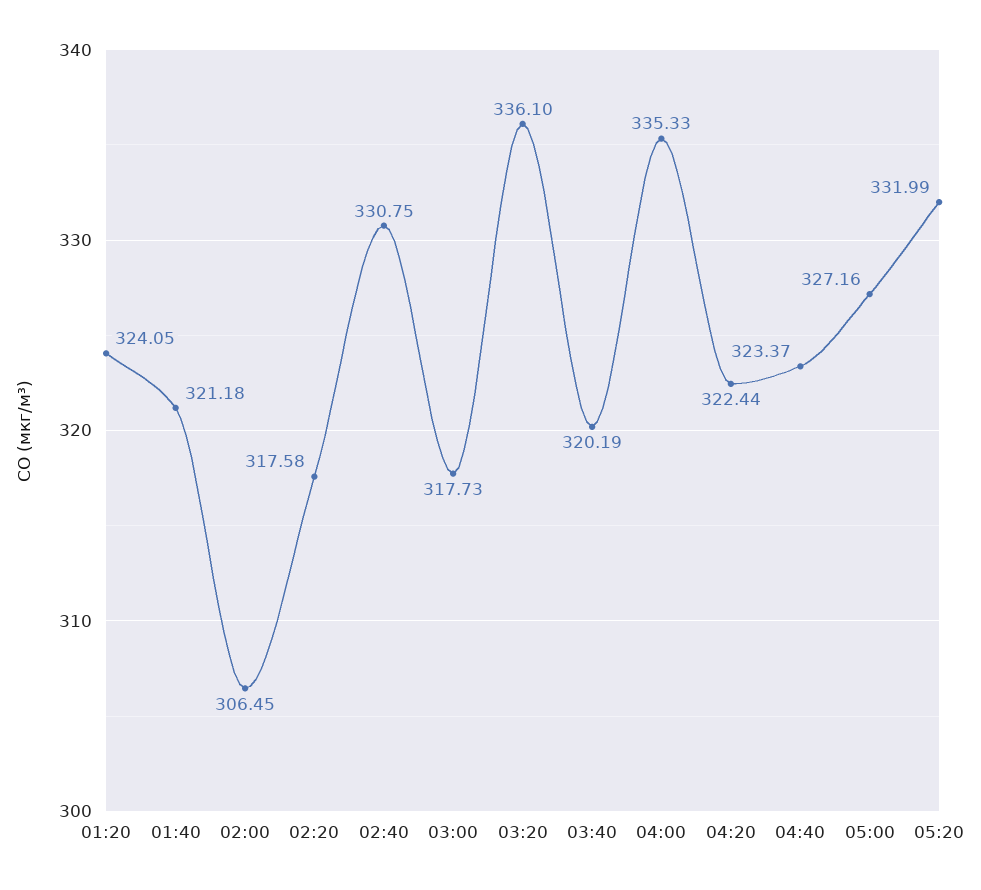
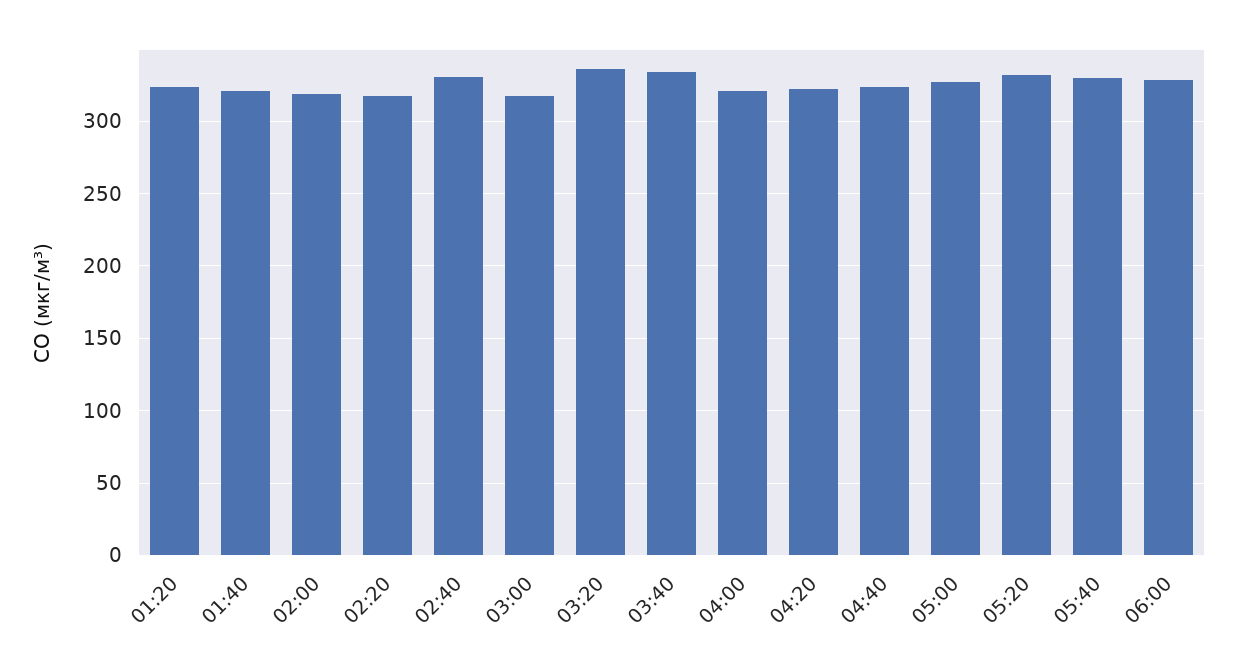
02:00: 306.45 -> 320
03:40: 320.19 -> 335
04:00: 335.33 -> 320
05:40: none -> 330
06:00: none -> 330

